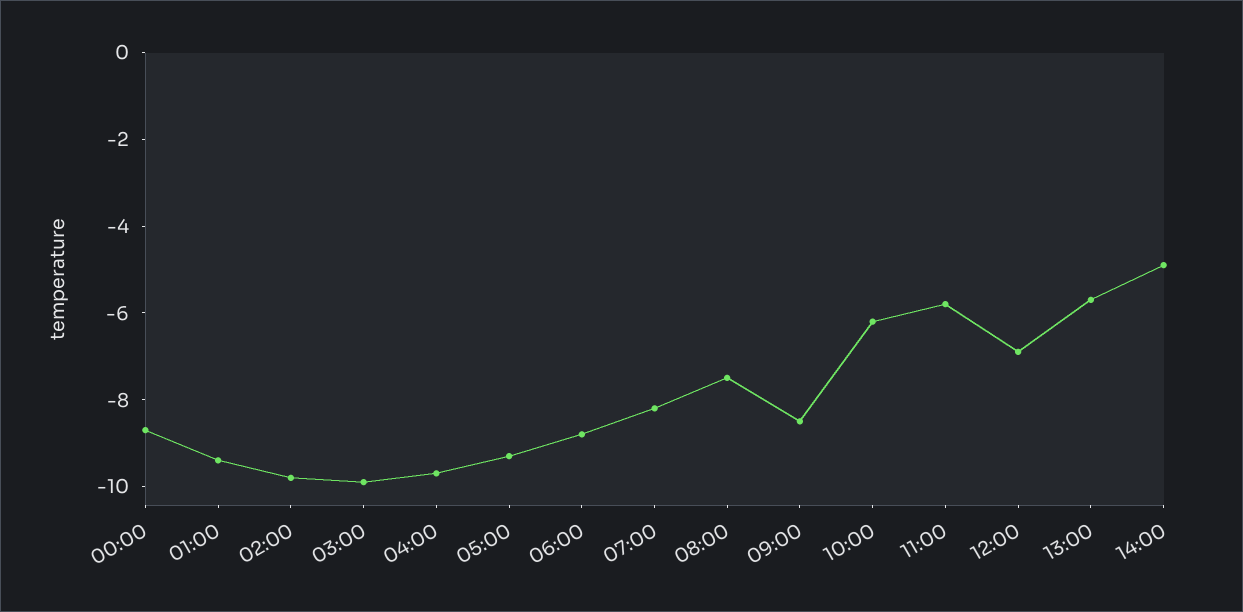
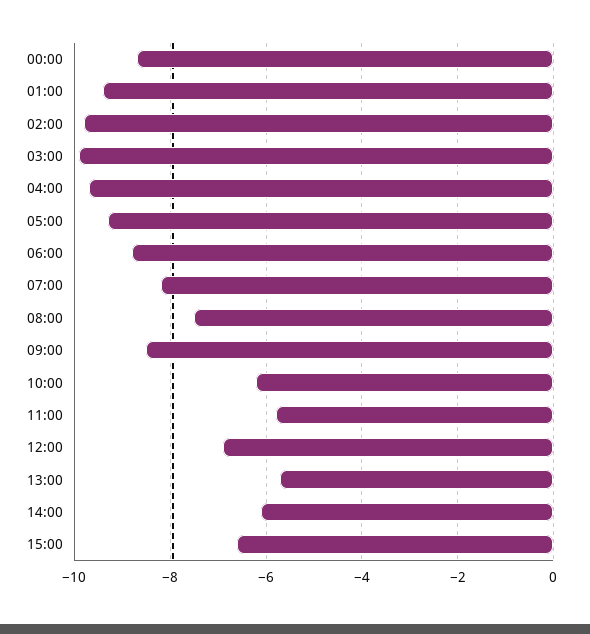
14:00: -5 -> -6
15:00: none -> -6.5

